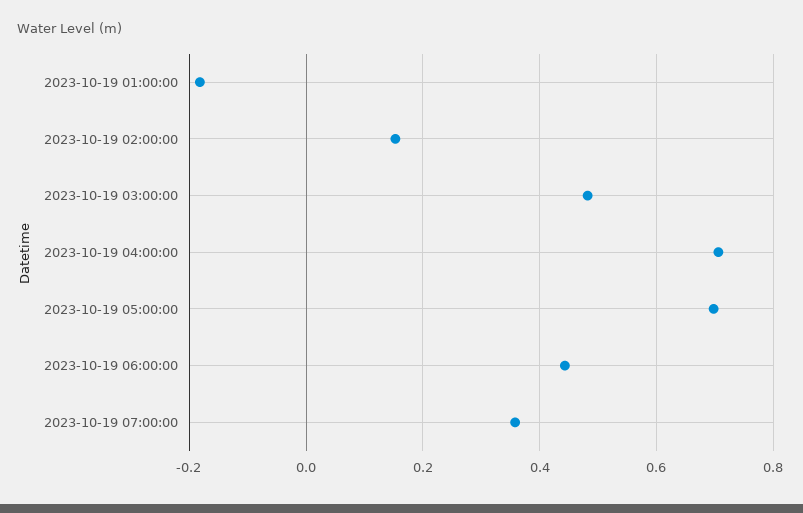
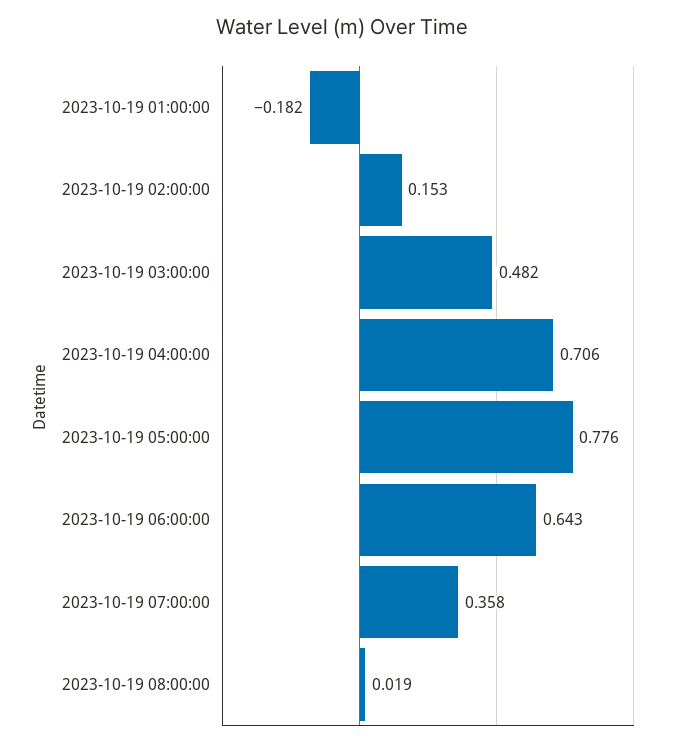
2023-10-19 05:00:00: 0.7 -> 0.776
2023-10-19 06:00:00: 0.44 -> 0.643
2023-10-19 08:00:00: none -> 0.019

